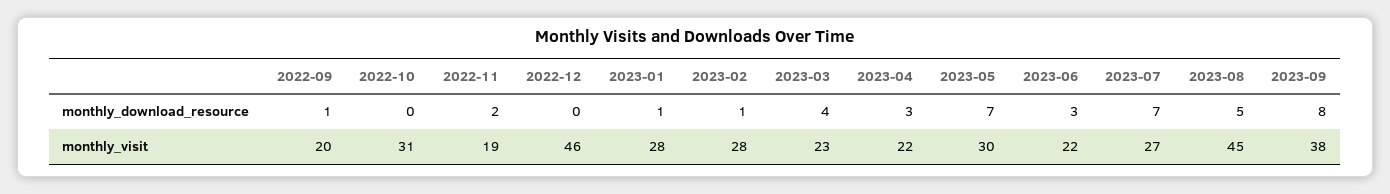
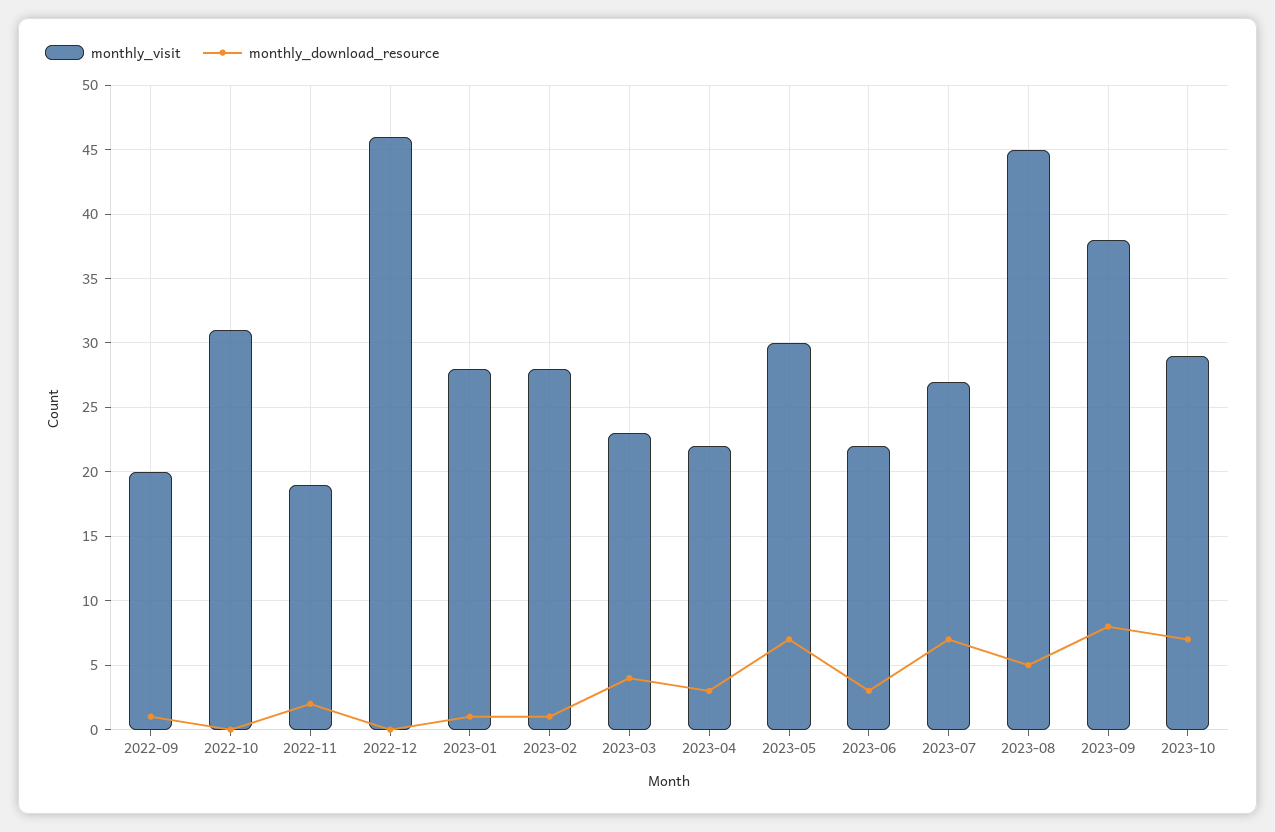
monthly_visit, 2023-10: none -> 29
monthly_download_resource, 2023-10: none -> 7

